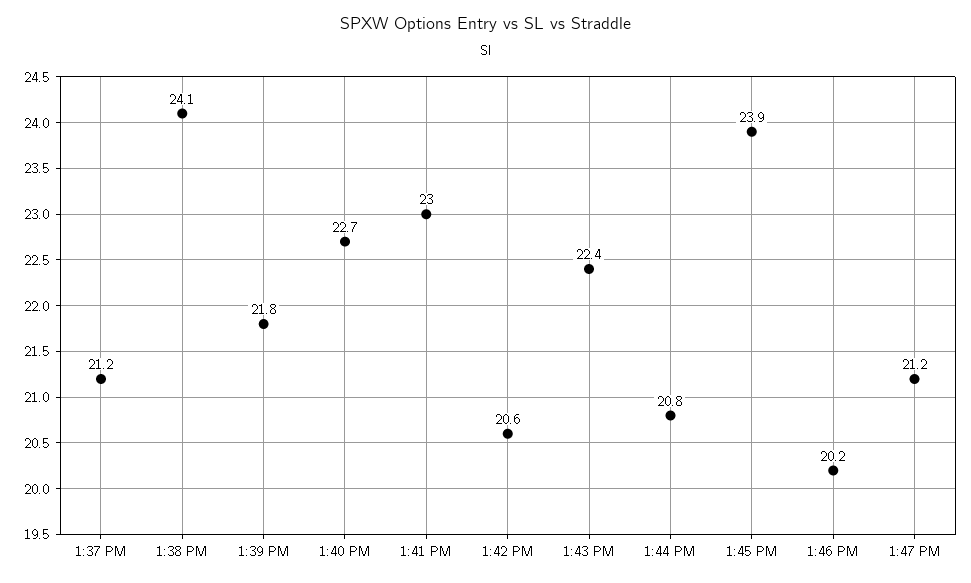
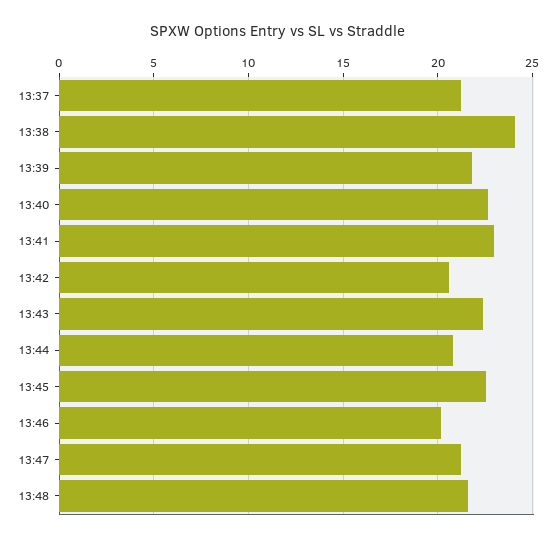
1:45 PM: 23.9 -> 22.5
13:48: none -> 21.5

